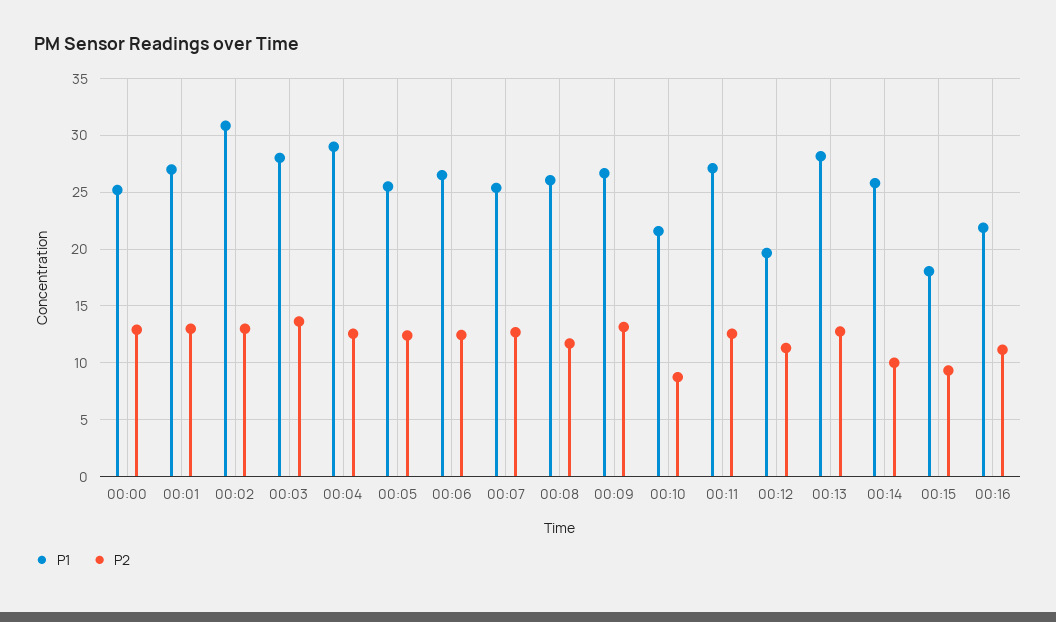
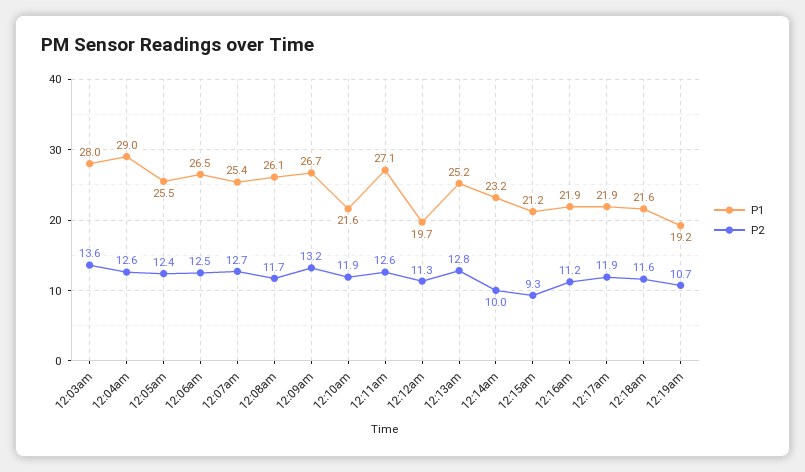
P1, 00:00: 25 -> none
P2, 00:00: 13 -> none
P1, 00:01: 27 -> none
P2, 00:01: 13 -> none
P1, 00:02: 31 -> none
P2, 00:02: 13 -> none
P2, 00:10: 9 -> 11.9
P1, 00:13: 28 -> 25.2
P1, 00:14: 26 -> 23.2
P1, 00:15: 18 -> 21.2
P1, 12:17am: none -> 21.9
P2, 12:17am: none -> 11.9
P1, 12:18am: none -> 21.6
P2, 12:18am: none -> 11.6
P1, 12:19am: none -> 19.2
P2, 12:19am: none -> 10.7

